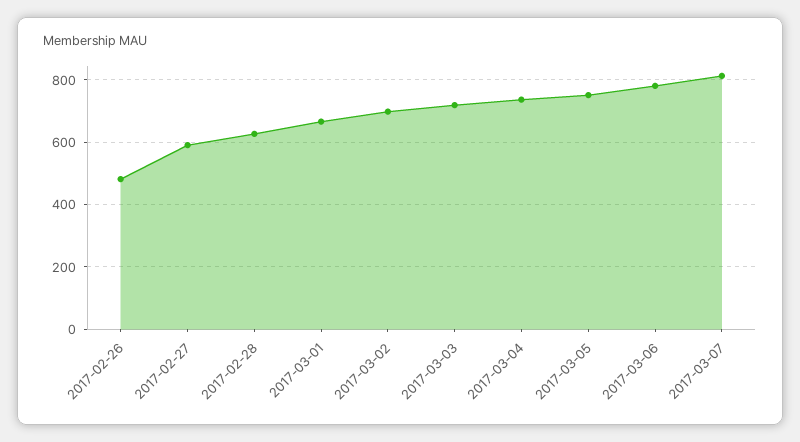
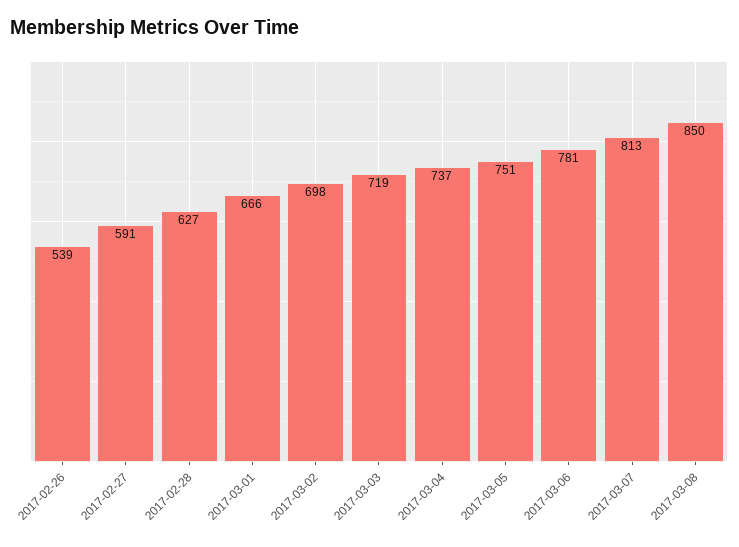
2017-02-26: 480 -> 539
2017-03-08: none -> 850

